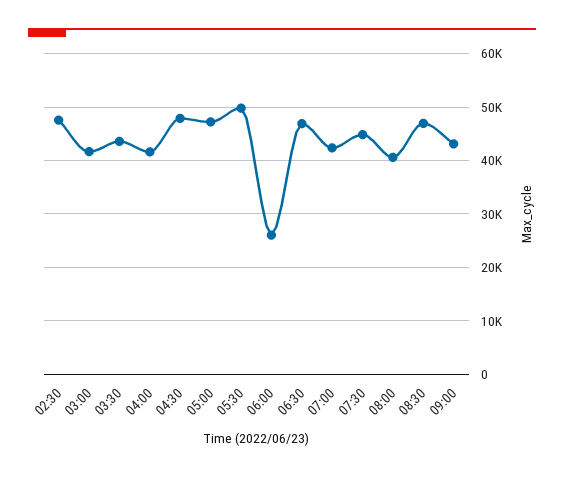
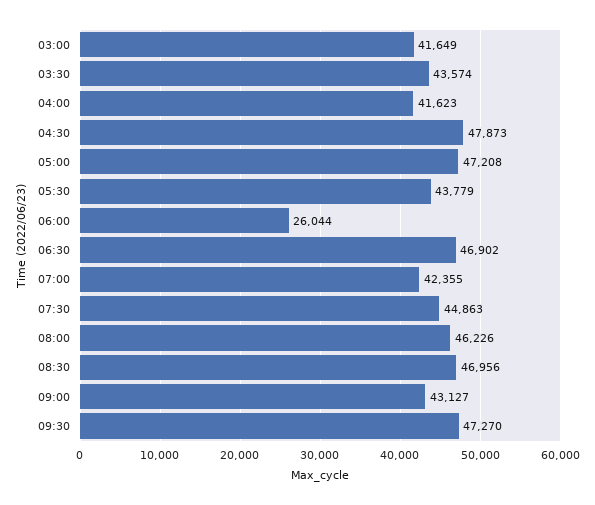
02:30: 48000 -> none
05:30: 50000 -> 43779
08:00: 40000 -> 46226
09:30: none -> 47270

